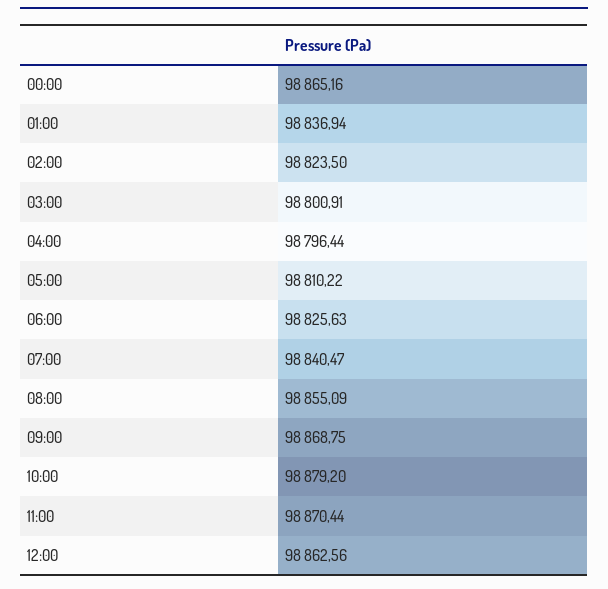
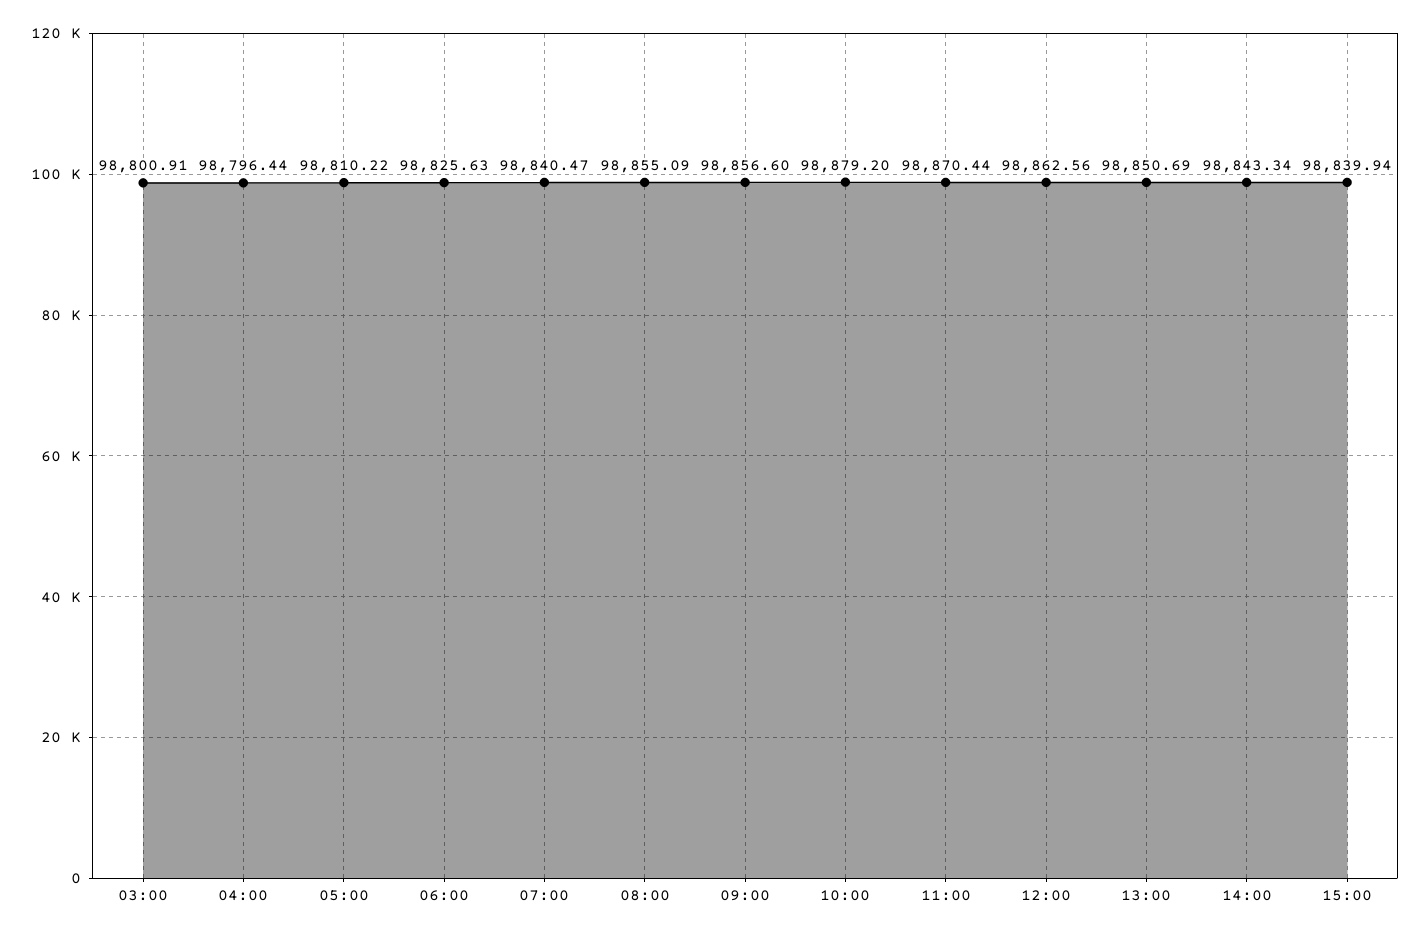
00:00: 98865.16 -> none
01:00: 98836.94 -> none
02:00: 98823.5 -> none
09:00: 98868.75 -> 98856.6
13:00: none -> 98850.69
14:00: none -> 98843.34
15:00: none -> 98839.94

